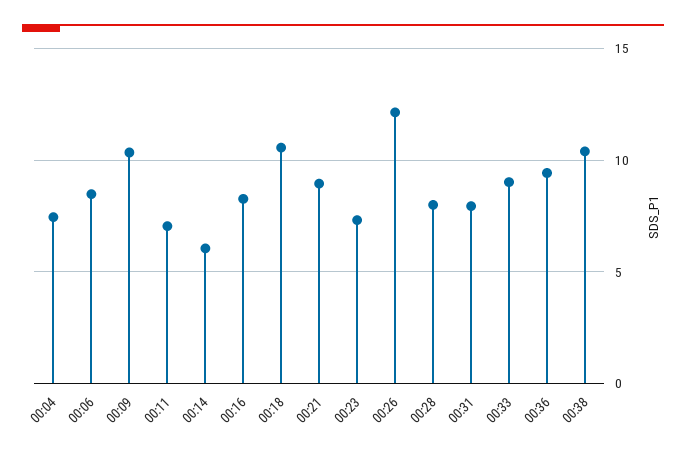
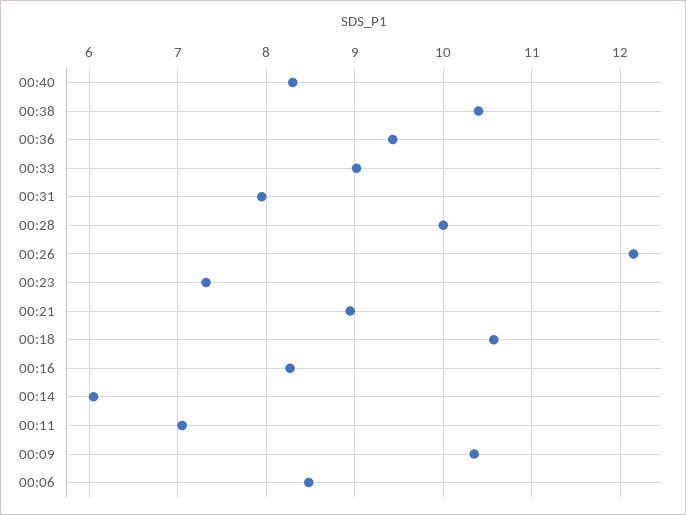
00:04: 7.5 -> none
00:28: 8 -> 10
00:40: none -> 8.3

